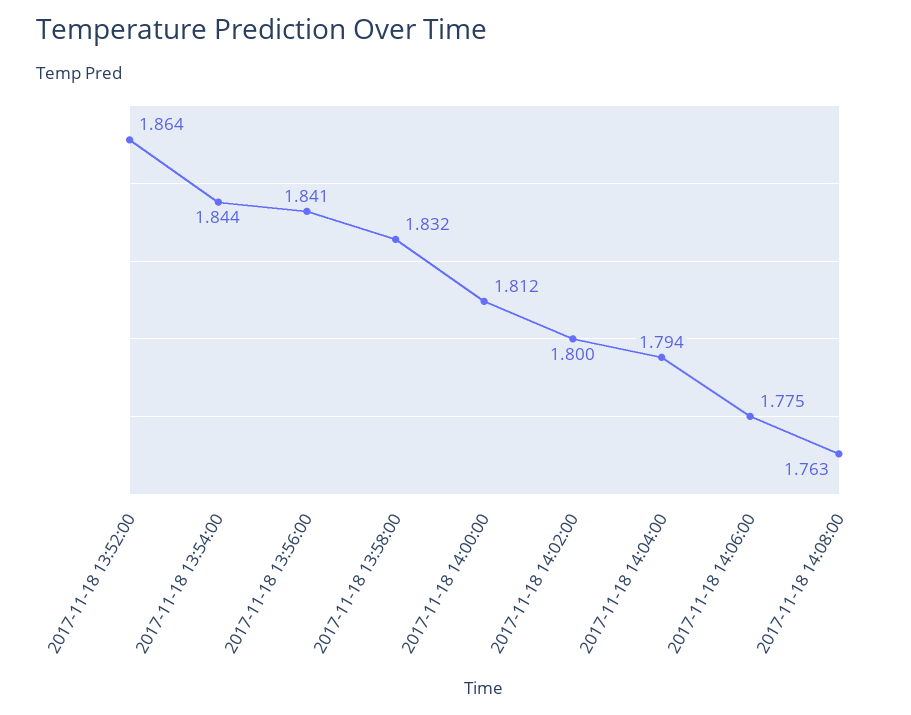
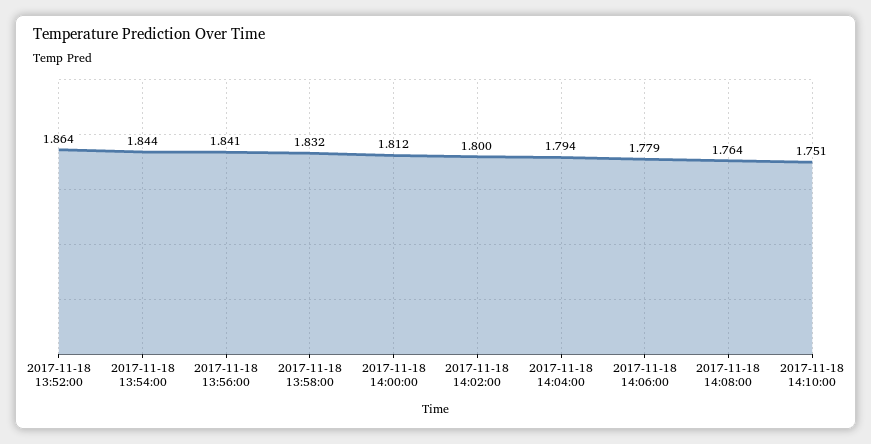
2017-11-18 14:06:00: 1.775 -> 1.779
2017-11-18 14:08:00: 1.763 -> 1.764
2017-11-18 14:10:00: none -> 1.751

